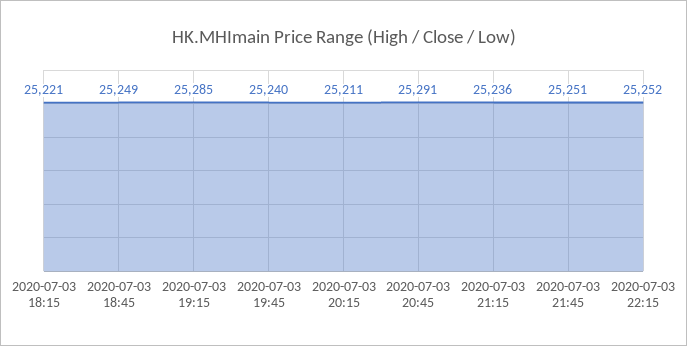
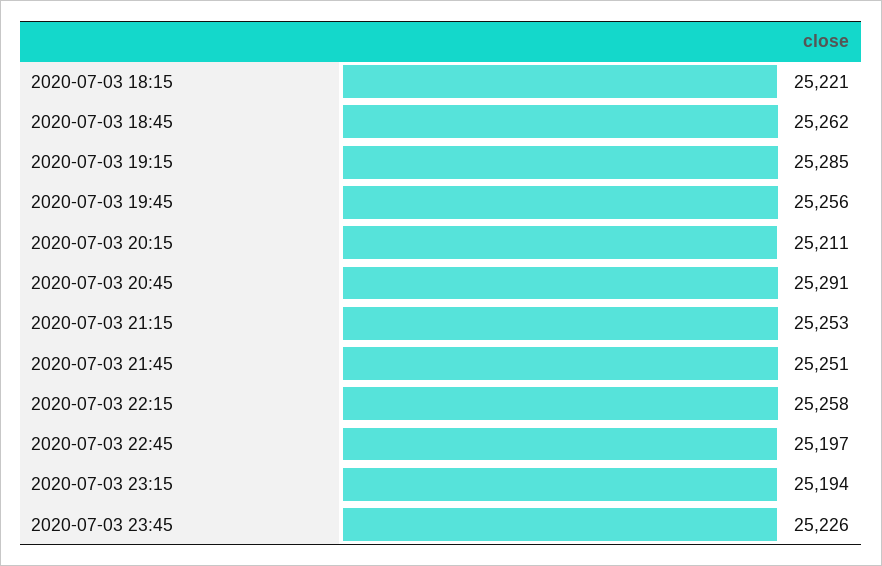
2020-07-03 18:45: 25249 -> 25262
2020-07-03 19:45: 25240 -> 25256
2020-07-03 21:15: 25236 -> 25253
2020-07-03 22:15: 25252 -> 25258
2020-07-03 22:45: none -> 25197
2020-07-03 23:15: none -> 25194
2020-07-03 23:45: none -> 25226

